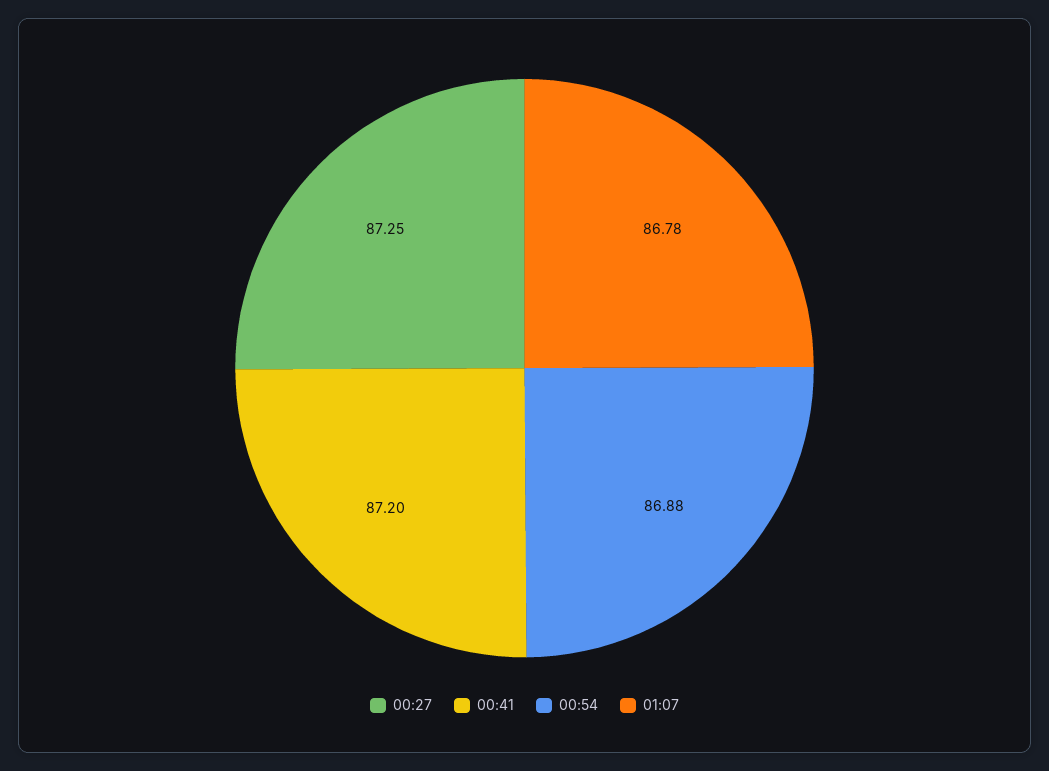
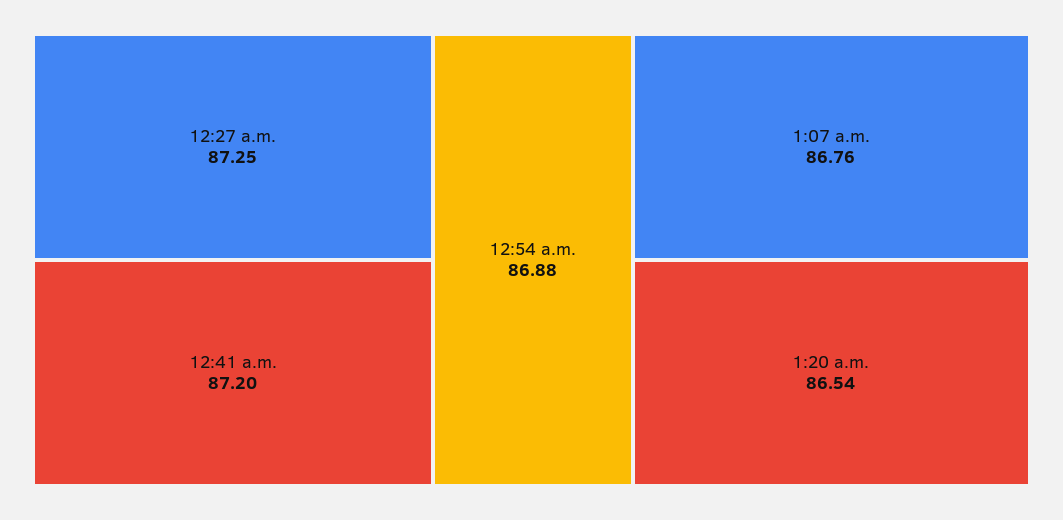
01:07: 86.78 -> 86.76
1:20 a.m.: none -> 86.54

